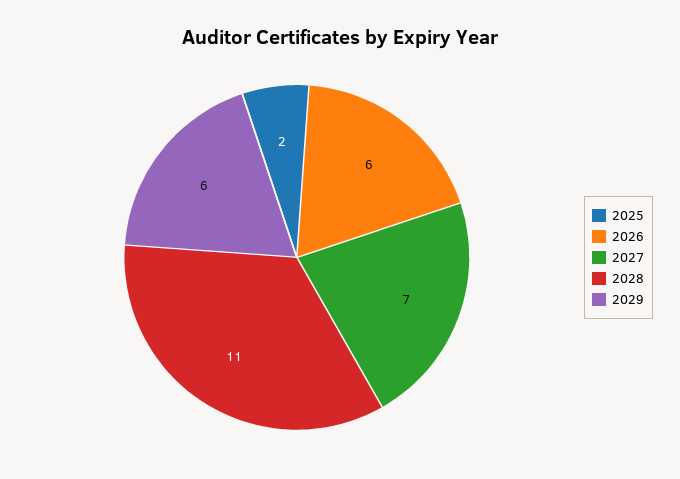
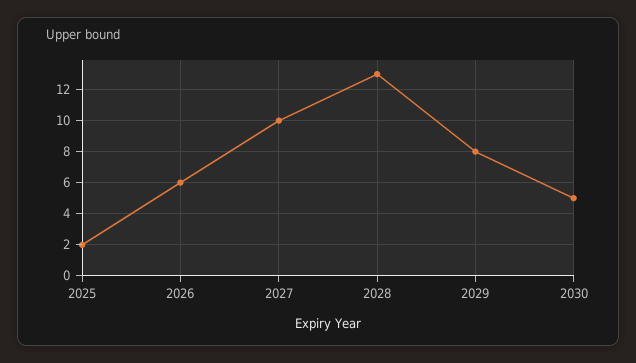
2027: 7 -> 10
2028: 11 -> 13
2029: 6 -> 8
2030: none -> 5

